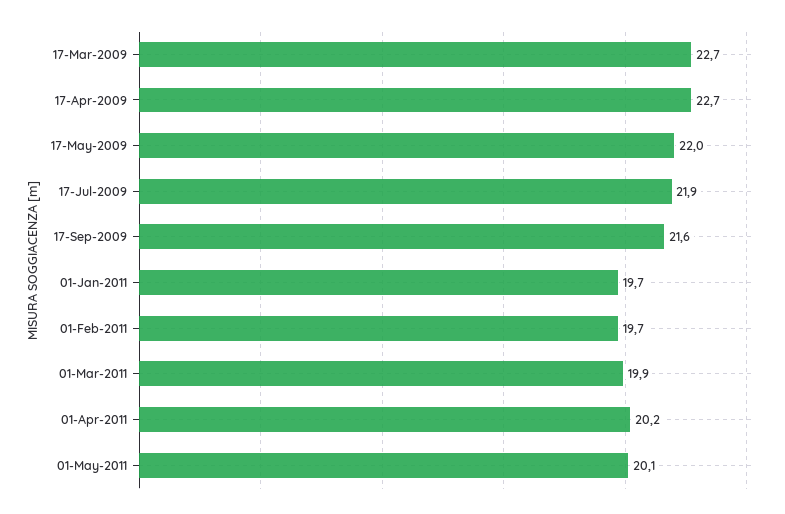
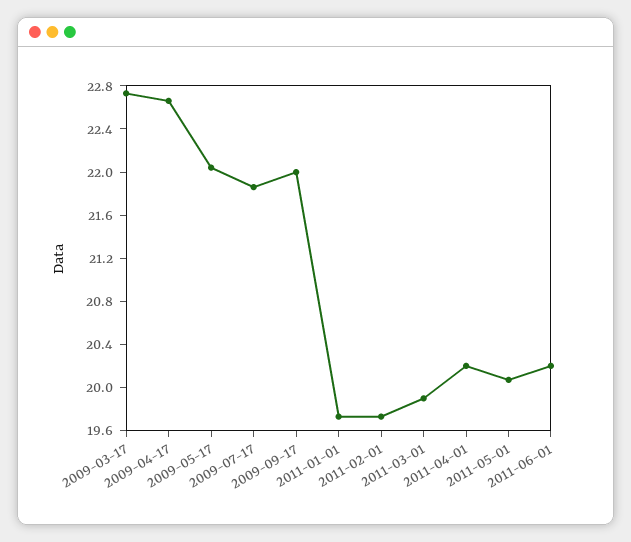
17-Sep-2009: 21.6 -> 22
2011-06-01: none -> 20.2

